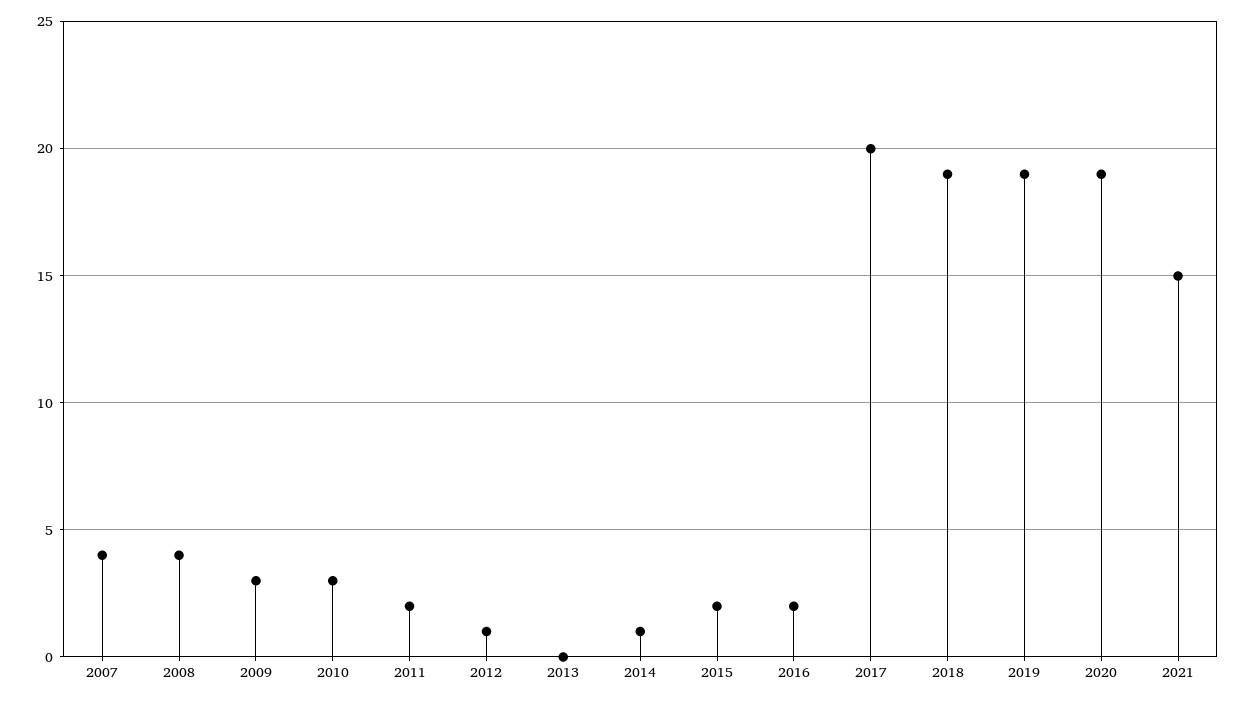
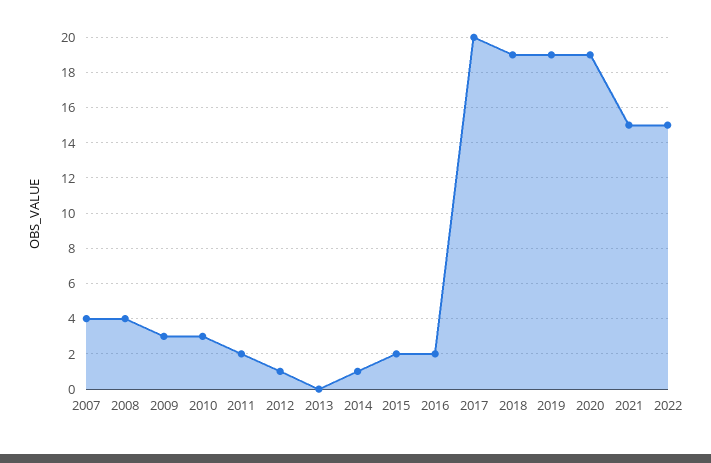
2022: none -> 15

